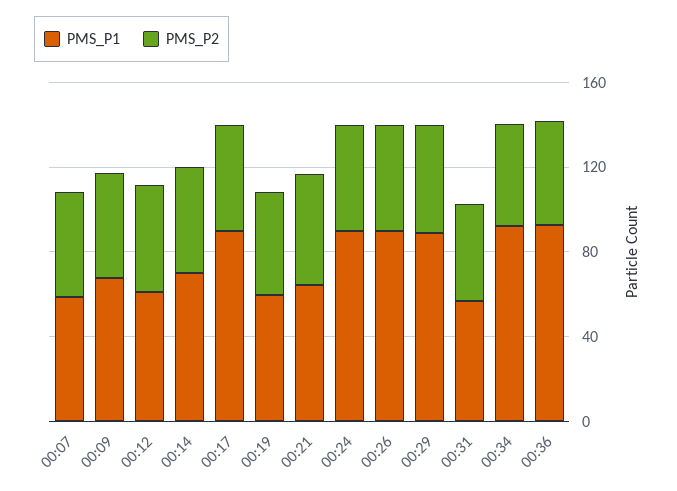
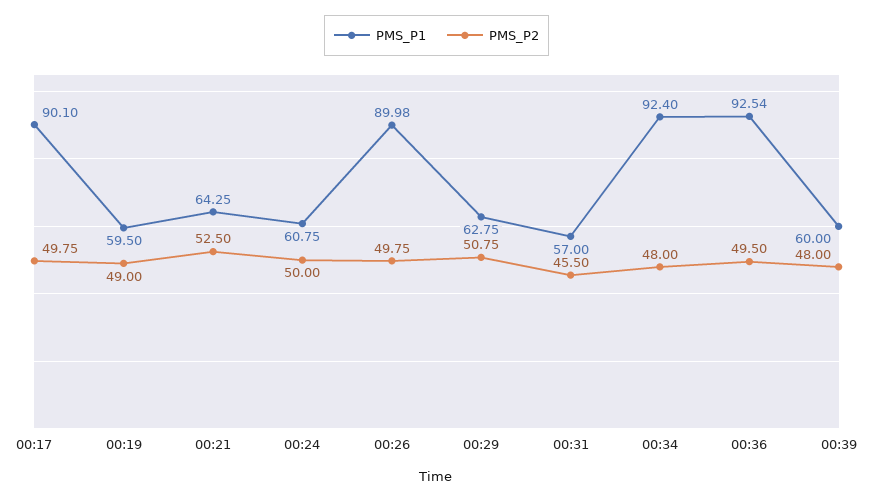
PMS_P1, 00:07: 60 -> none
PMS_P2, 00:07: 50 -> none
PMS_P1, 00:09: 70 -> none
PMS_P2, 00:09: 50 -> none
PMS_P1, 00:12: 60 -> none
PMS_P2, 00:12: 50 -> none
PMS_P1, 00:14: 70 -> none
PMS_P2, 00:14: 50 -> none
PMS_P1, 00:24: 90 -> 60.75
PMS_P1, 00:29: 90 -> 62.75
PMS_P1, 00:39: none -> 60
PMS_P2, 00:39: none -> 48

